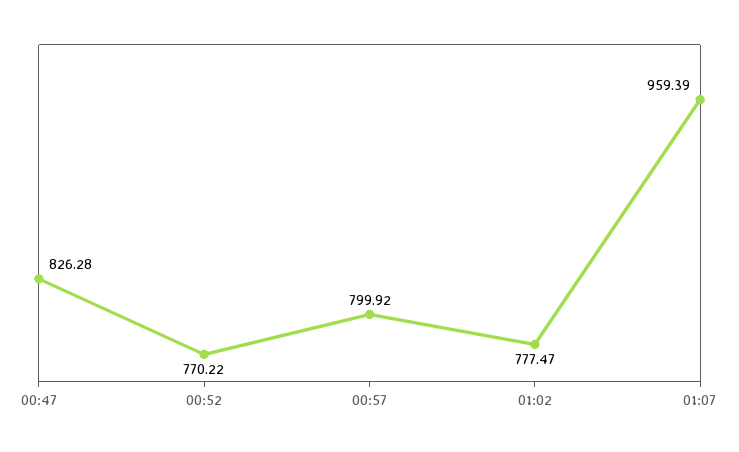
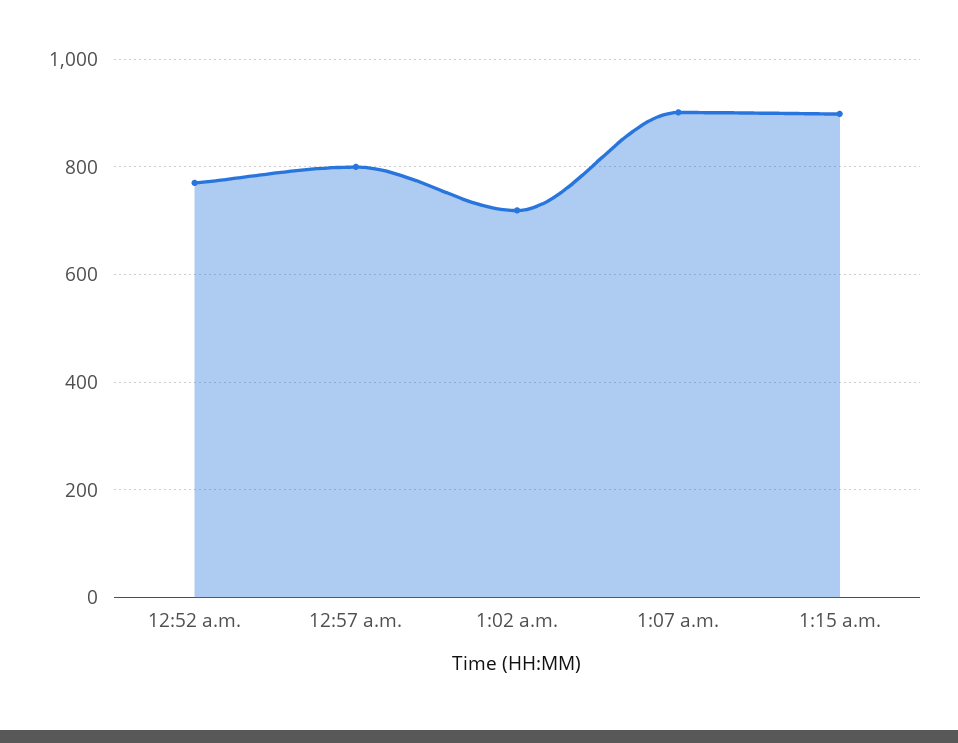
00:47: 826.28 -> none
01:02: 777.47 -> 720
01:07: 959.39 -> 900
1:15 a.m.: none -> 900

